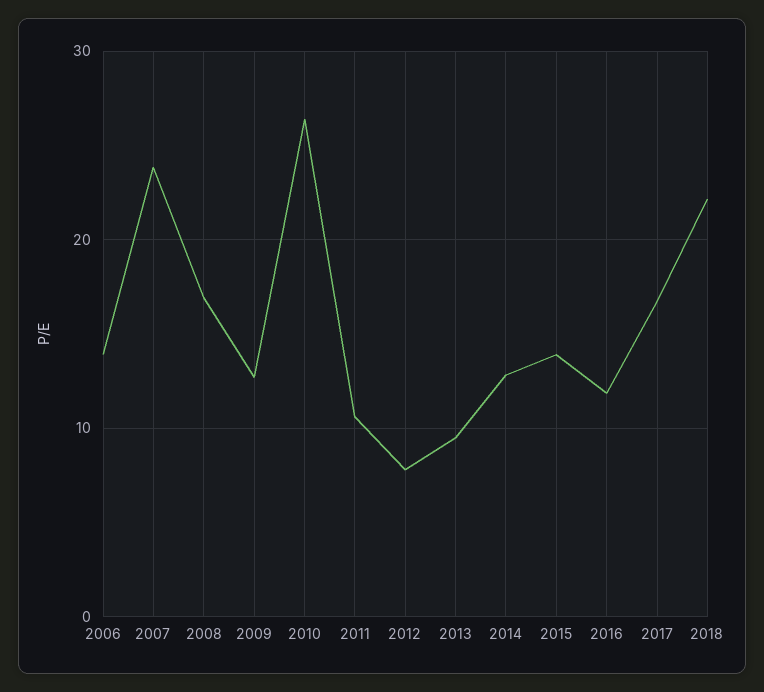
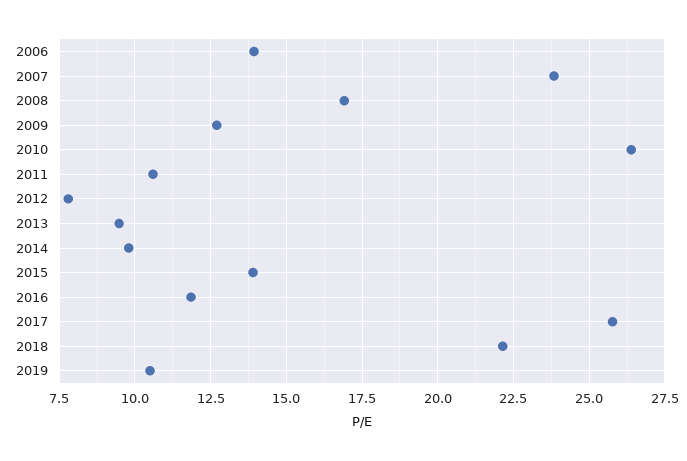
2014: 13 -> 9.75
2017: 17 -> 25.75
2019: none -> 10.5

